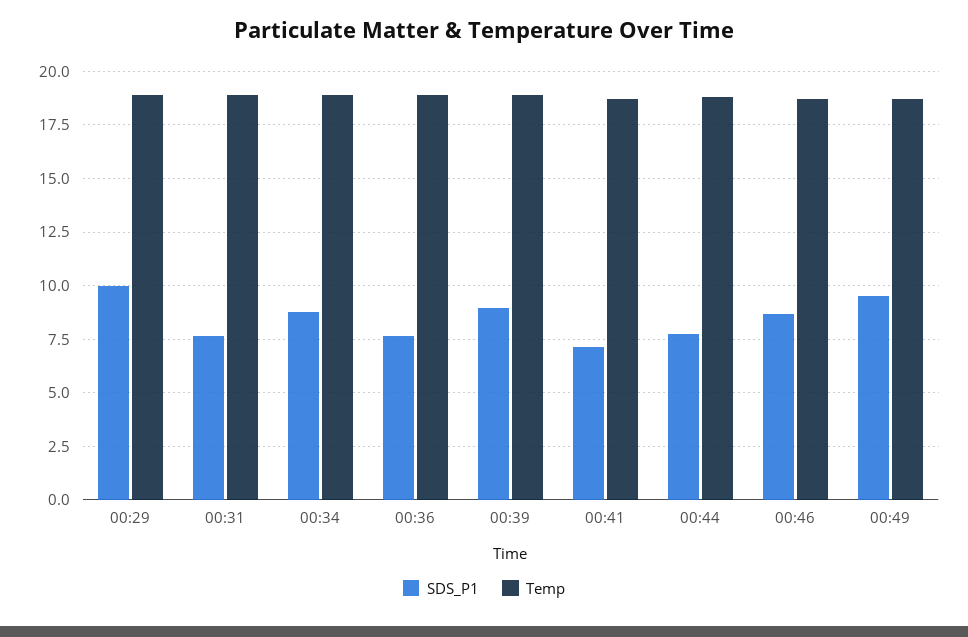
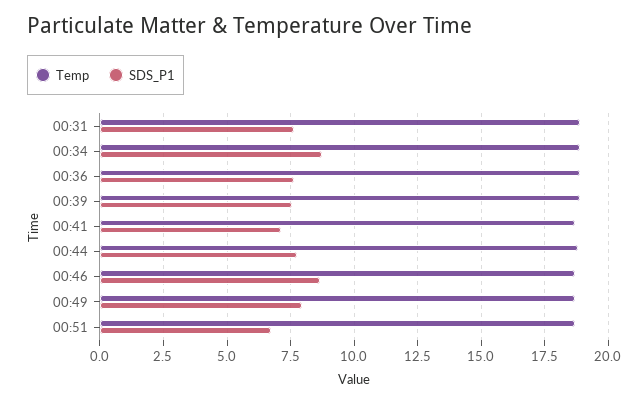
SDS_P1, 00:29: 10 -> none
Temp, 00:29: 19 -> none
SDS_P1, 00:39: 9 -> 7.5
SDS_P1, 00:49: 9.5 -> 8
Temp, 00:51: none -> 18.75
SDS_P1, 00:51: none -> 6.75

